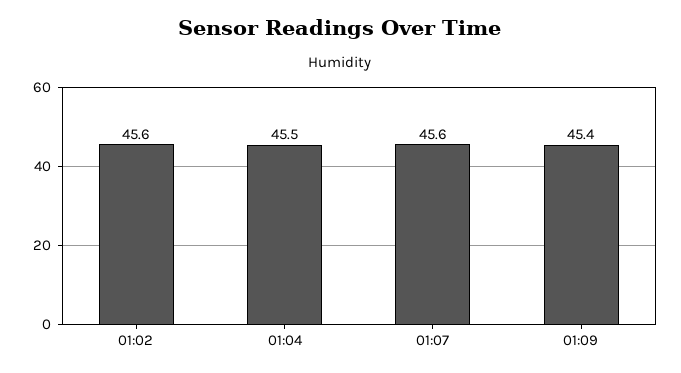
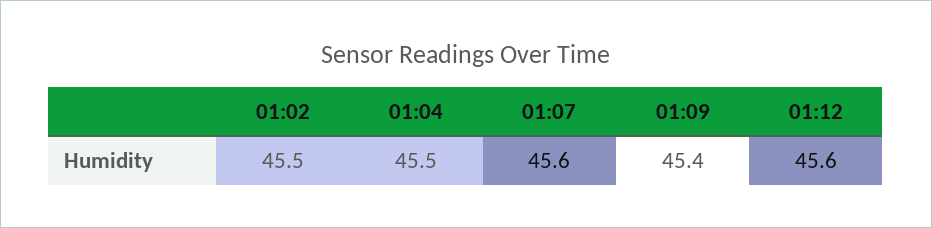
01:02: 45.6 -> 45.5
01:12: none -> 45.6

